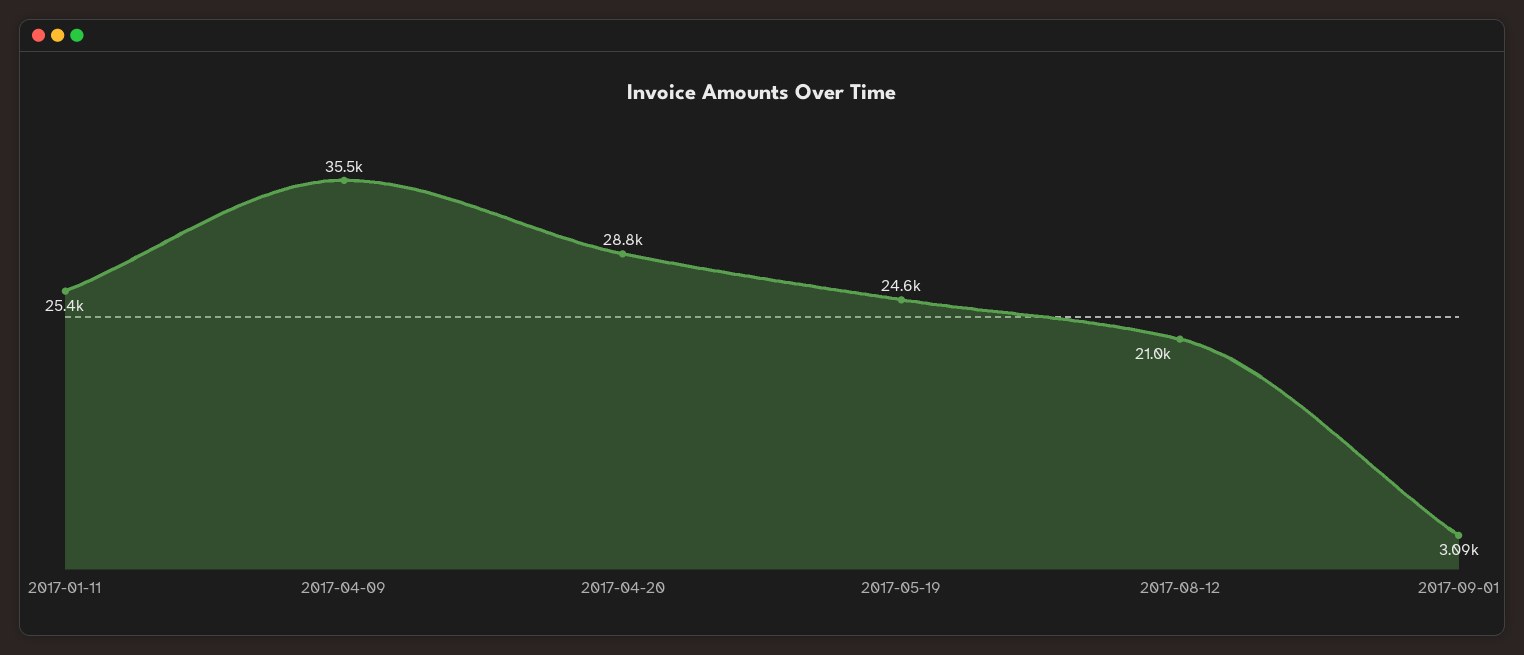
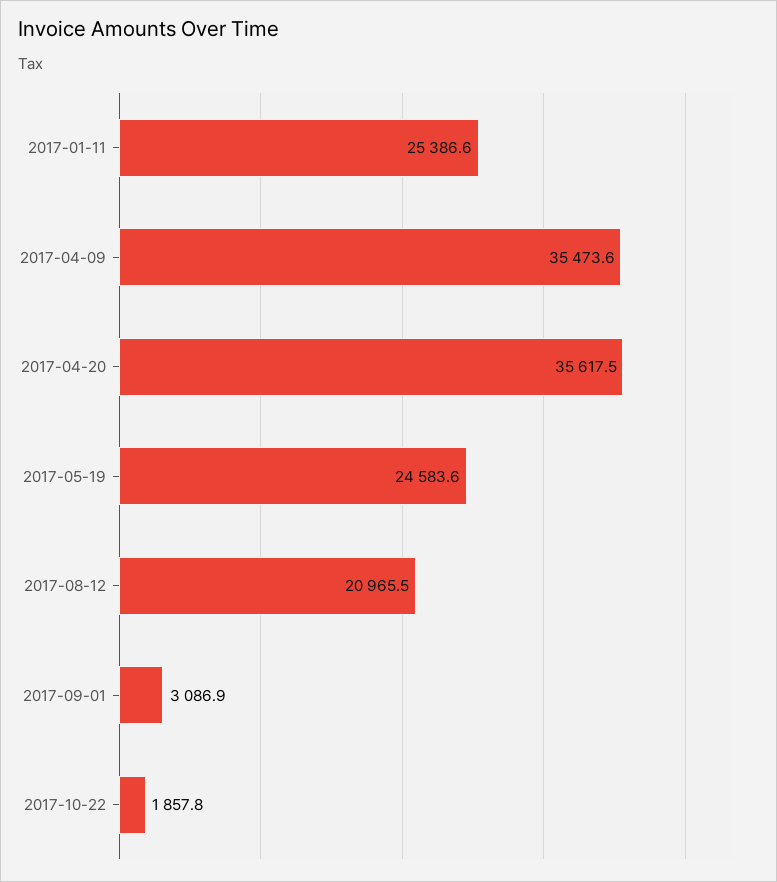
2017-04-20: 28800 -> 35617.5
2017-10-22: none -> 1857.8

